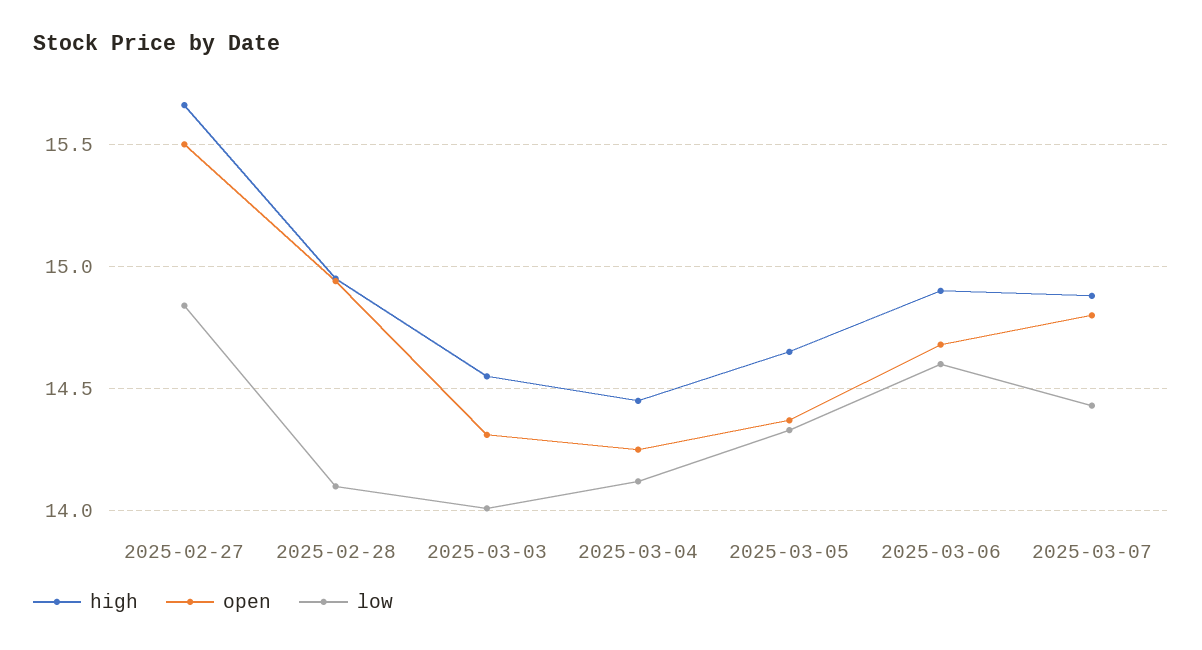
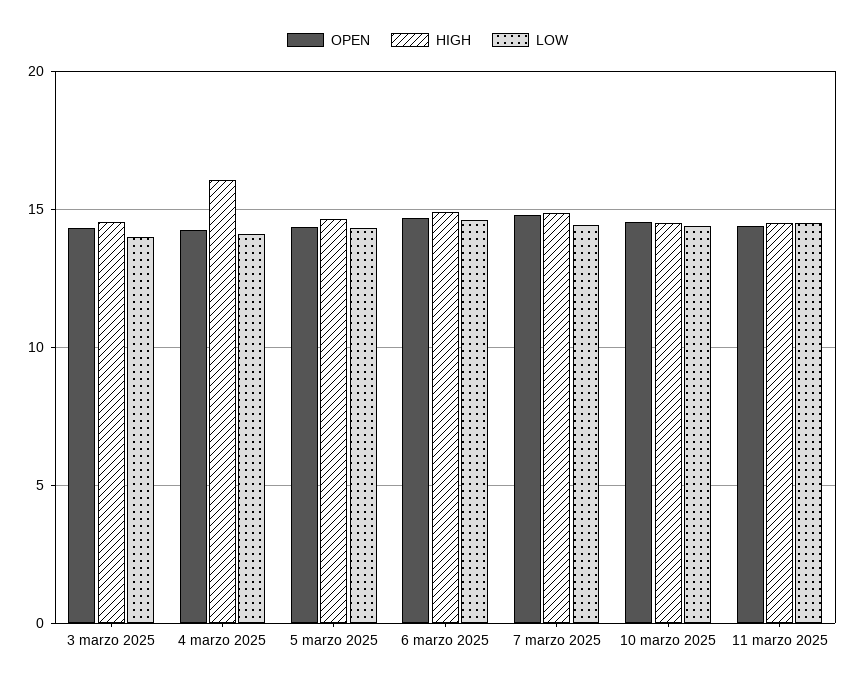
high, 2025-02-27: 15.65 -> none
open, 2025-02-27: 15.5 -> none
low, 2025-02-27: 14.85 -> none
high, 2025-02-28: 14.95 -> none
open, 2025-02-28: 14.95 -> none
low, 2025-02-28: 14.1 -> none
high, 2025-03-04: 14.45 -> 16
open, 10 marzo 2025: none -> 14.5
high, 10 marzo 2025: none -> 14.5
low, 10 marzo 2025: none -> 14.5
open, 11 marzo 2025: none -> 14.5
high, 11 marzo 2025: none -> 14.5
low, 11 marzo 2025: none -> 14.5

